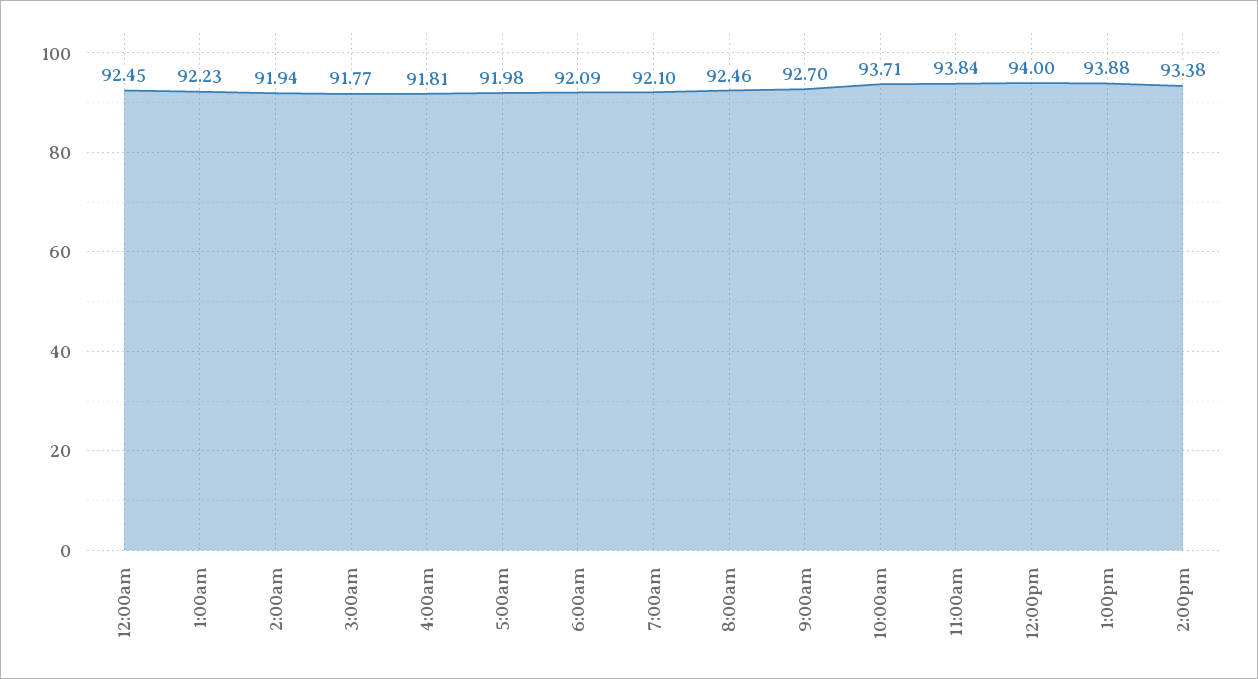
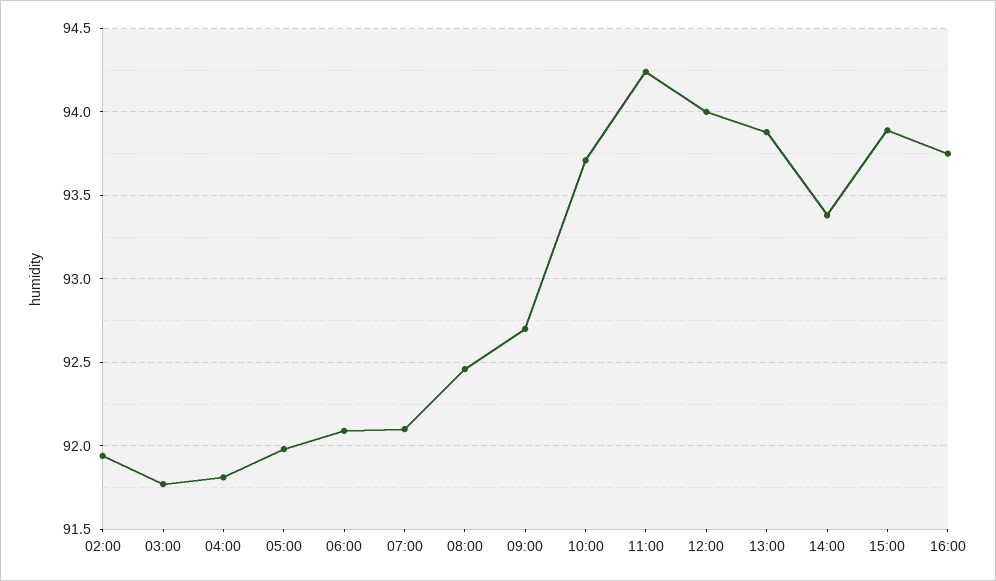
12:00am: 92.45 -> none
1:00am: 92.23 -> none
11:00am: 93.84 -> 94.25
15:00: none -> 93.9
16:00: none -> 93.75

